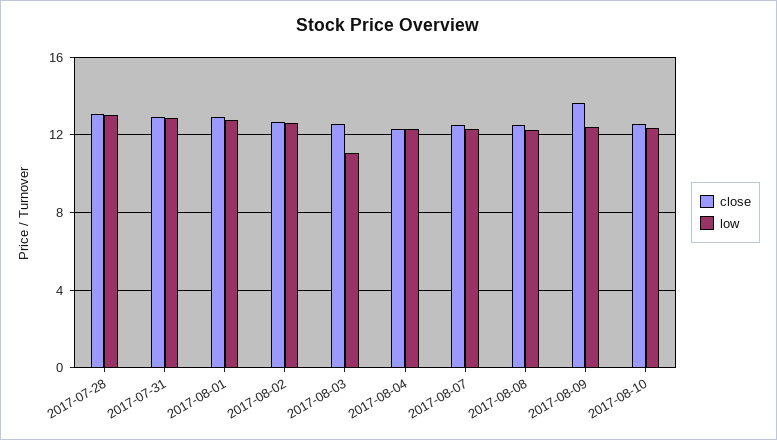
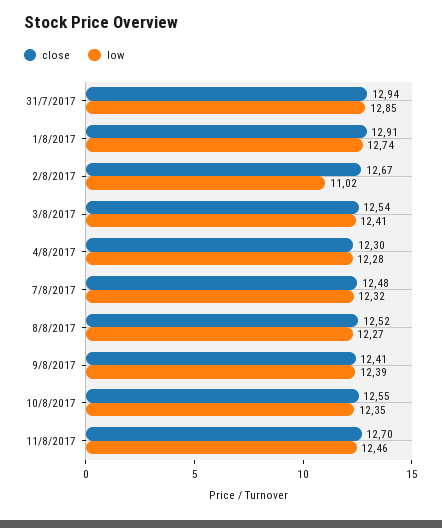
close, 2017-07-28: 13 -> none
low, 2017-07-28: 13 -> none
low, 2017-08-02: 12.5 -> 11.02
low, 2017-08-03: 11 -> 12.41
close, 2017-08-09: 13.5 -> 12.41
close, 11/8/2017: none -> 12.7
low, 11/8/2017: none -> 12.46

